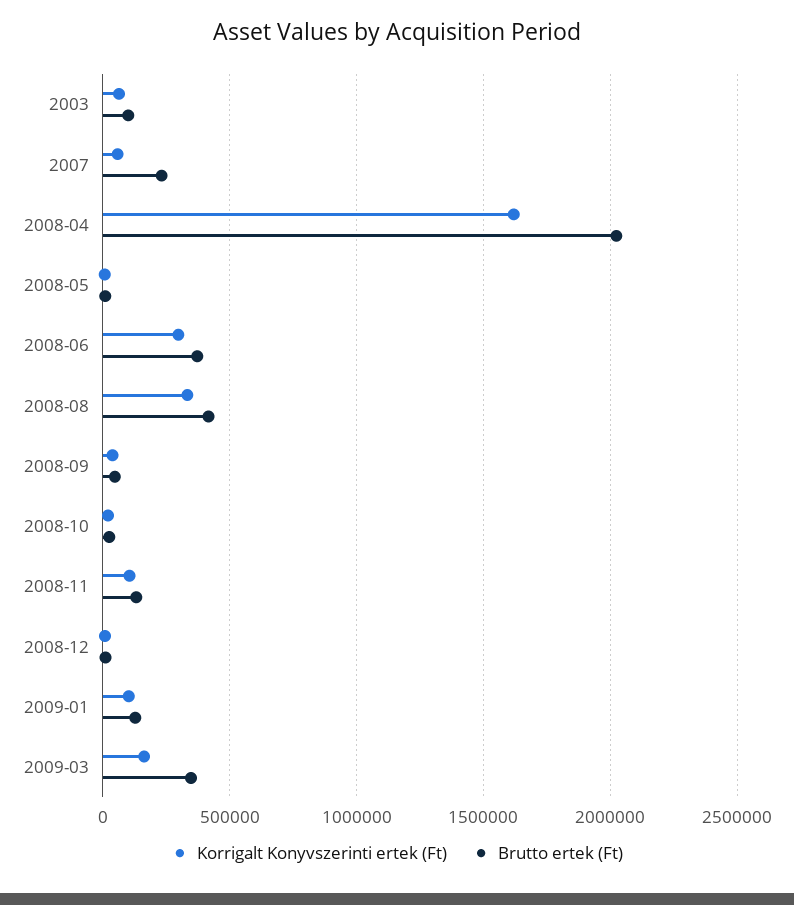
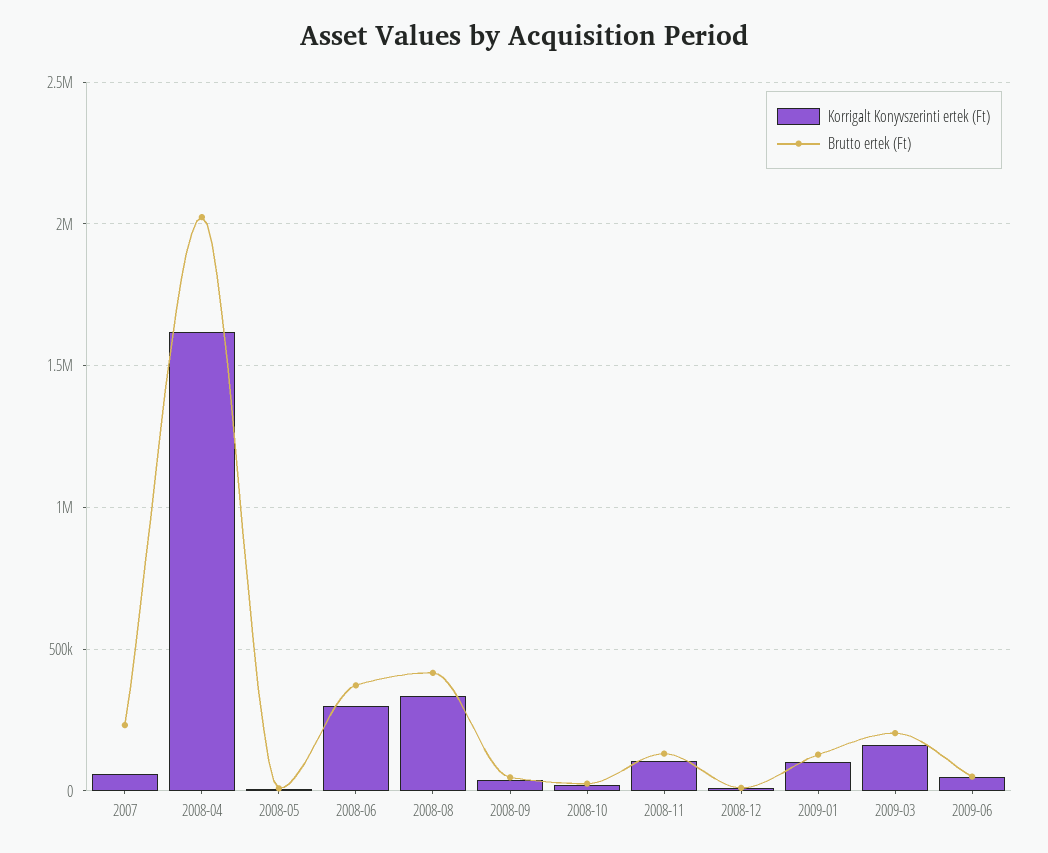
Korrigalt Konyvszerinti ertek (Ft), 2003: 50000 -> none
Brutto ertek (Ft), 2003: 100000 -> none
Brutto ertek (Ft), 2009-03: 350000 -> 200000
Korrigalt Konyvszerinti ertek (Ft), 2009-06: none -> 50000
Brutto ertek (Ft), 2009-06: none -> 50000

